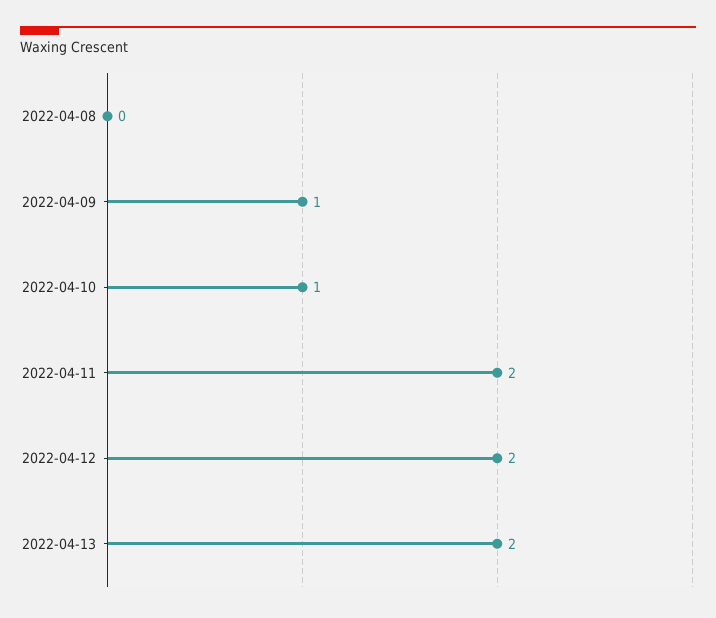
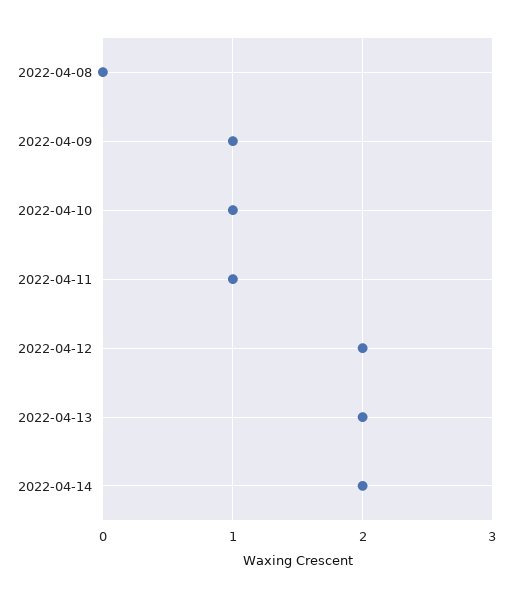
2022-04-11: 2 -> 1
2022-04-14: none -> 2

